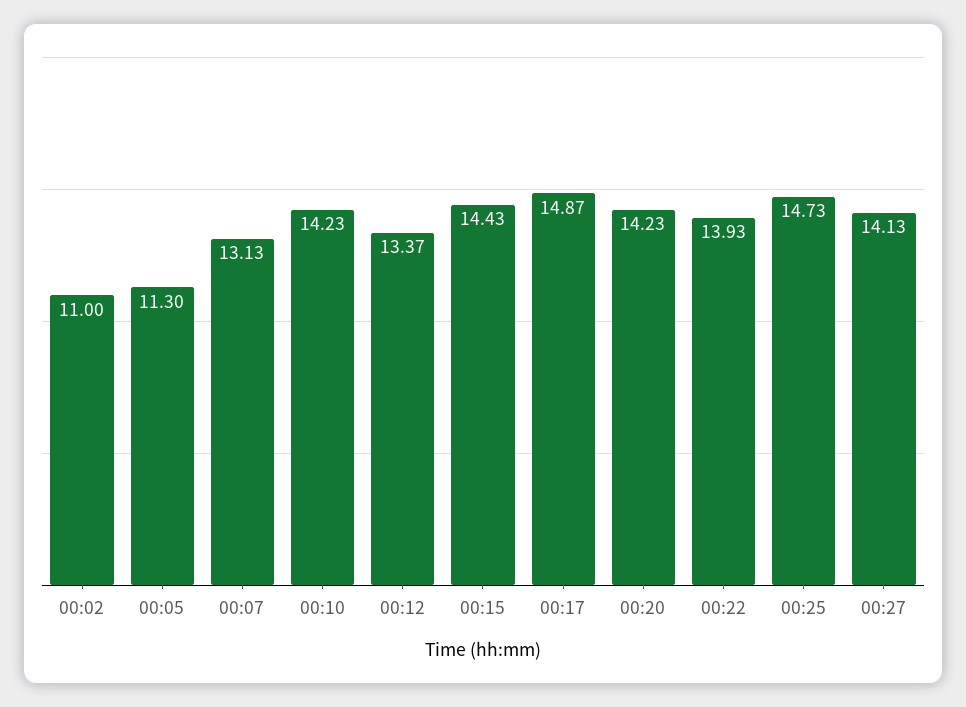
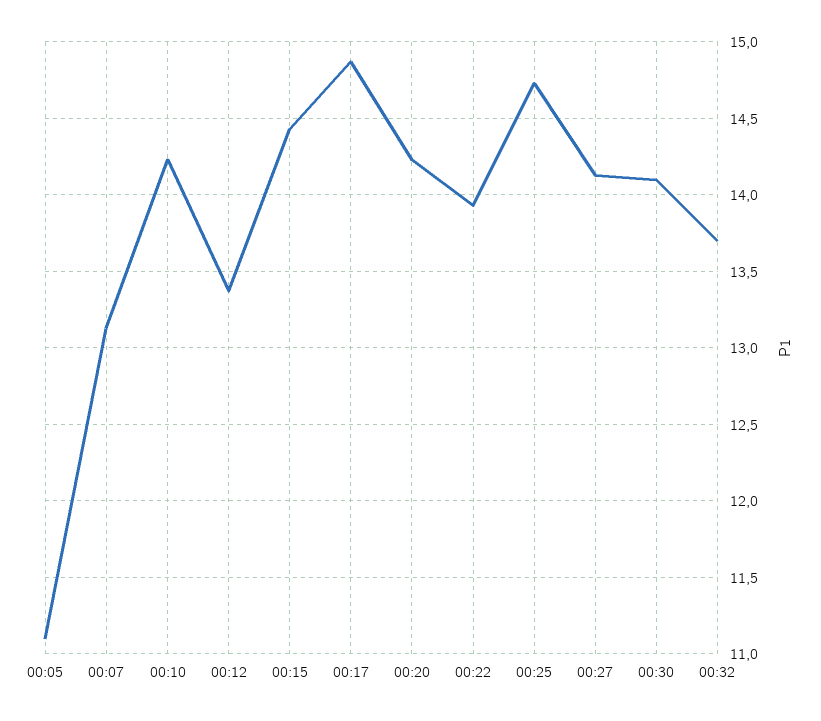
00:02: 11 -> none
00:05: 11.3 -> 11.1
00:30: none -> 14.1
00:32: none -> 13.7

